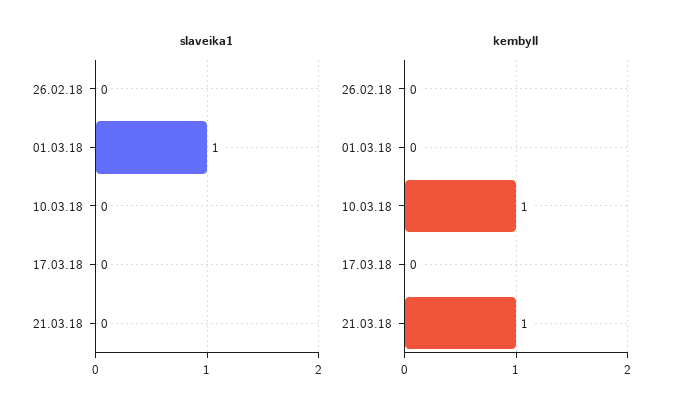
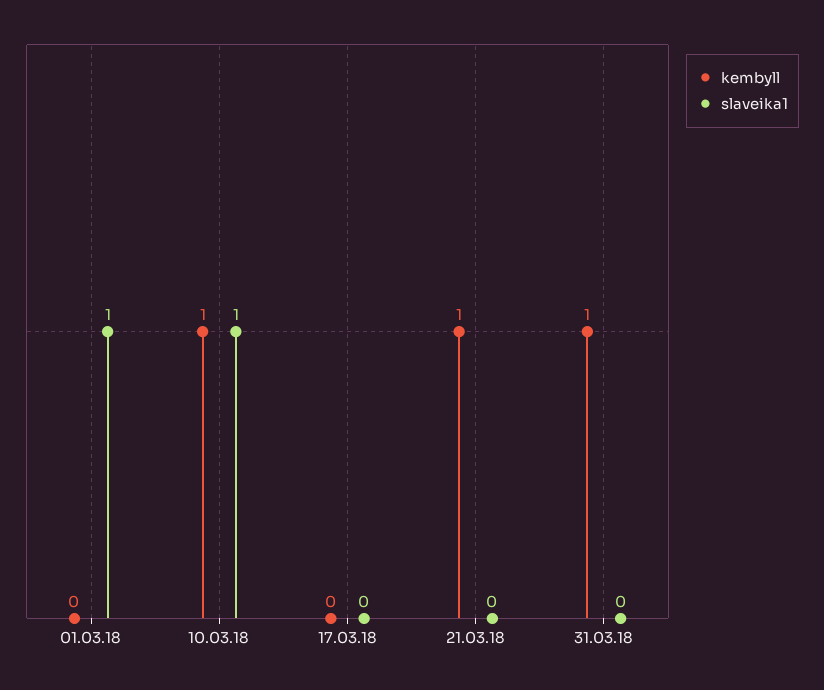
slaveika1, 26.02.18: 0 -> none
slaveika1, 10.03.18: 0 -> 1
kembyll, 26.02.18: 0 -> none
kembyll, 31.03.18: none -> 1
slaveika1, 31.03.18: none -> 0

